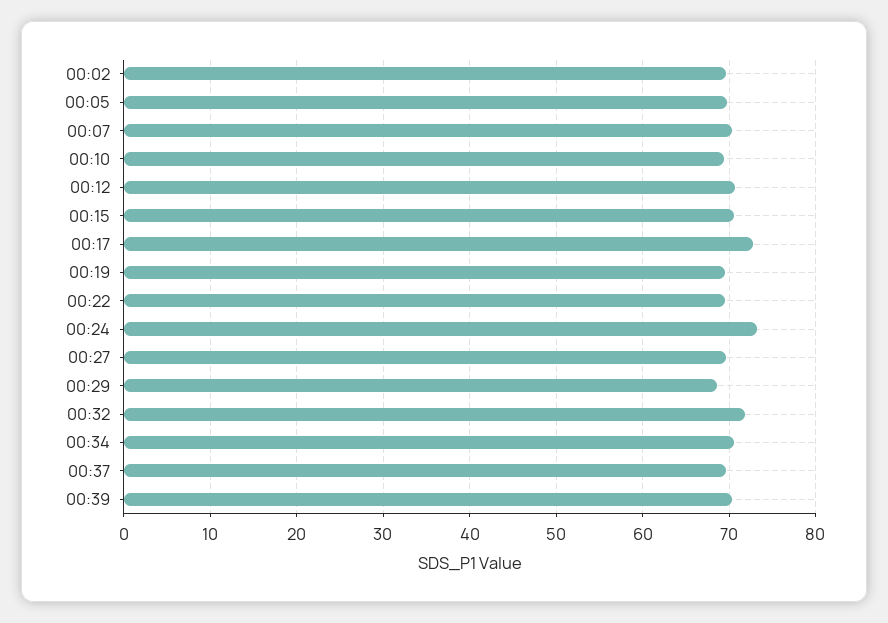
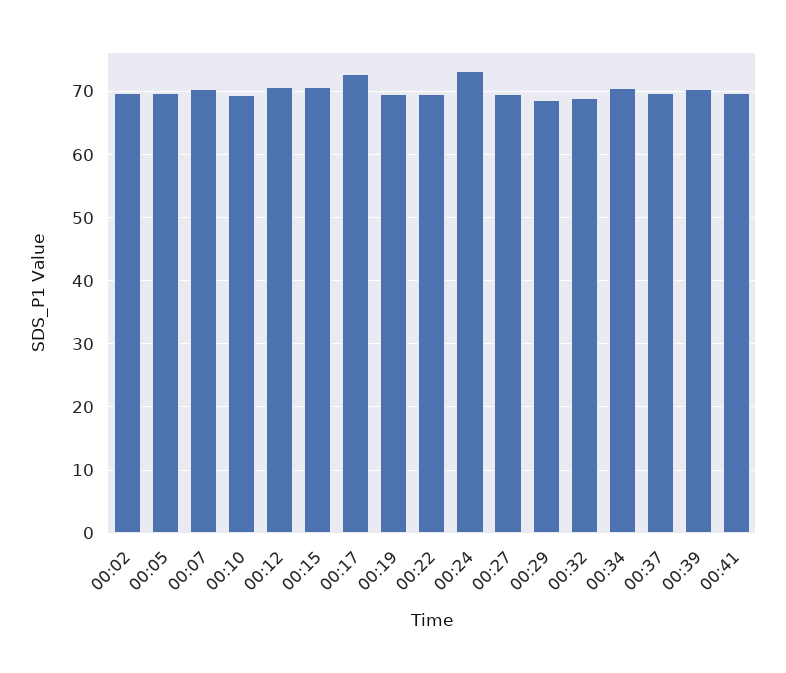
00:32: 72 -> 69
00:41: none -> 70

